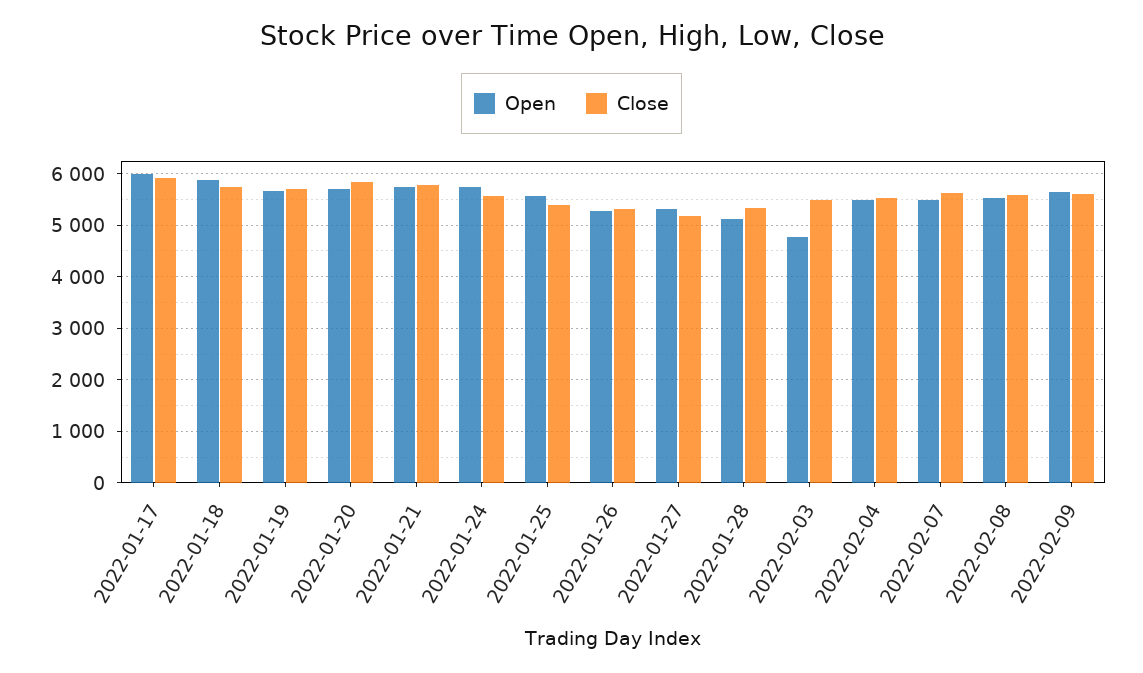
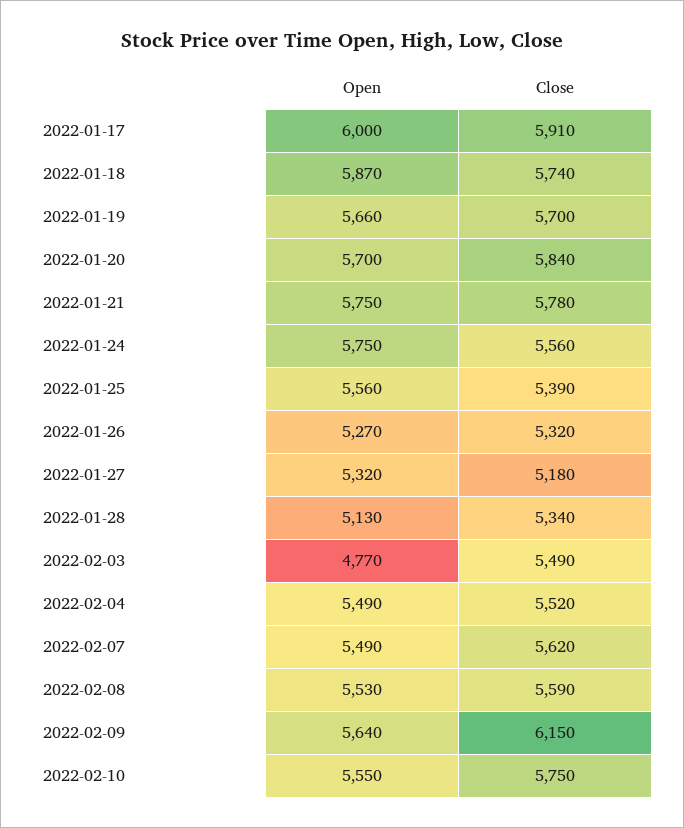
Close, 2022-02-09: 5600 -> 6150
Open, 2022-02-10: none -> 5550
Close, 2022-02-10: none -> 5750

